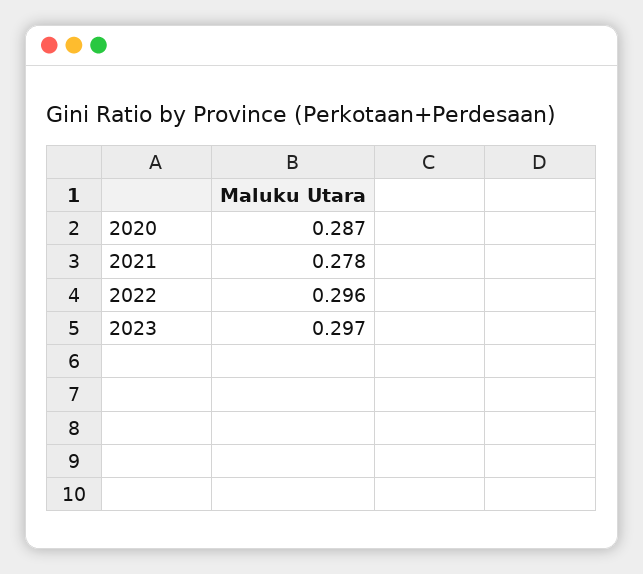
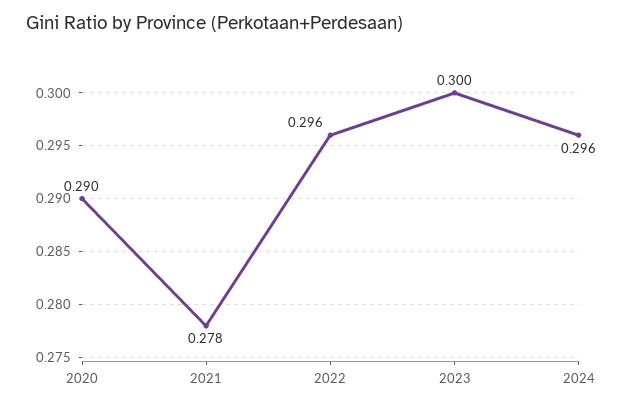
2020: 0.287 -> 0.29
2023: 0.297 -> 0.3
2024: none -> 0.296

